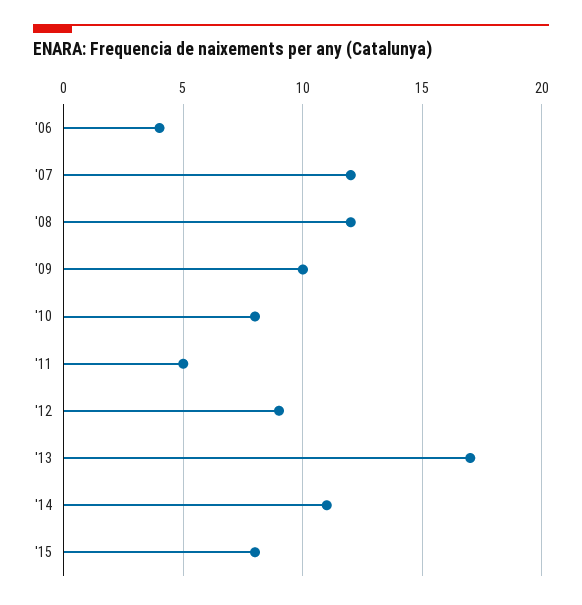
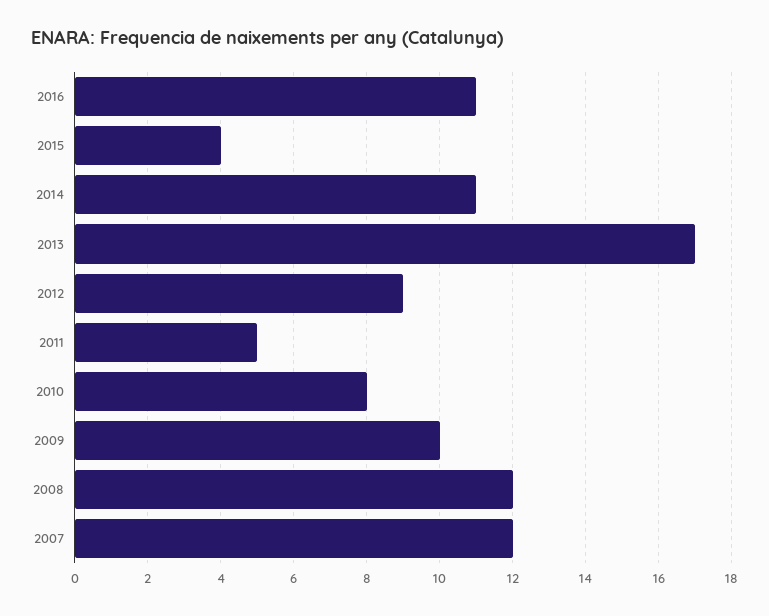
'06: 4 -> none
'15: 8 -> 4
2016: none -> 11

